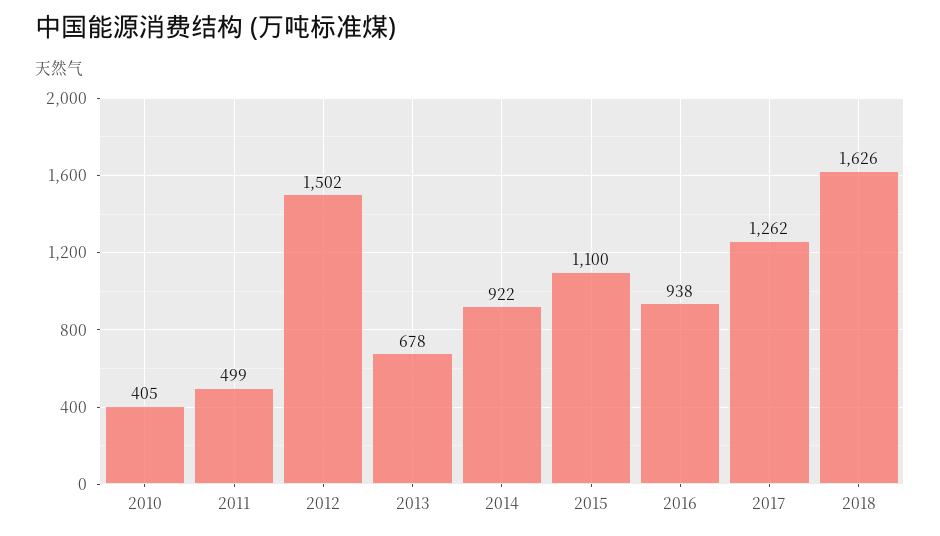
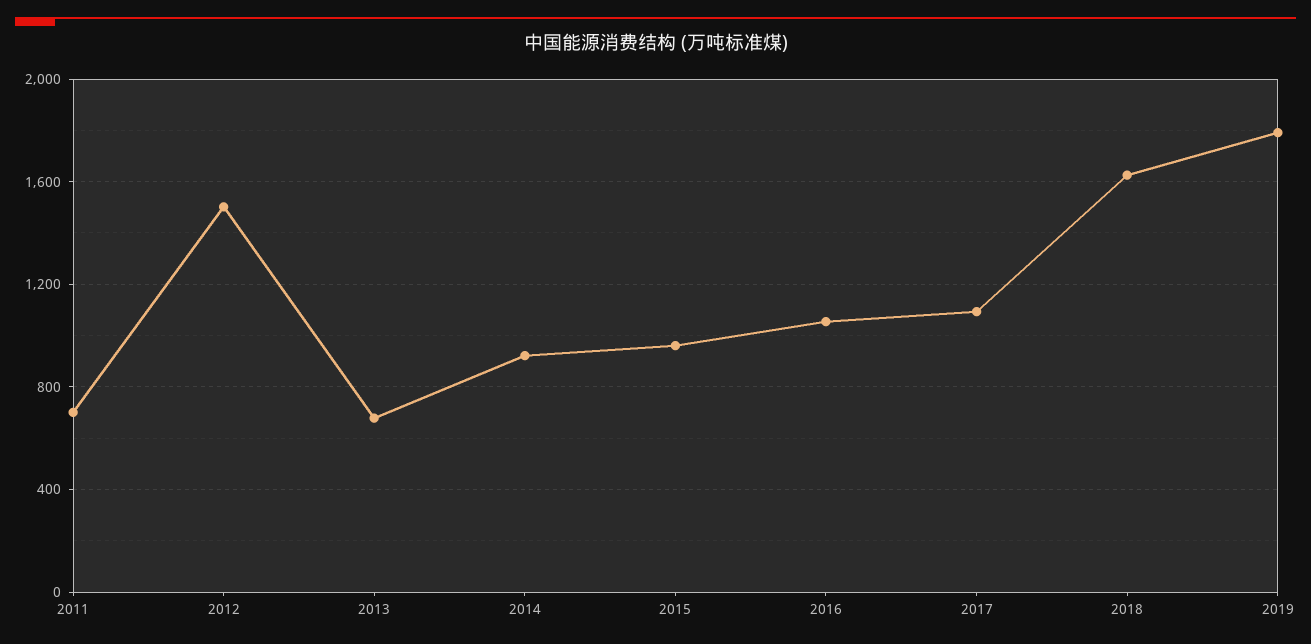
2010: 405 -> none
2011: 499 -> 700
2015: 1100 -> 950
2016: 938 -> 1050
2017: 1262 -> 1100
2019: none -> 1800

